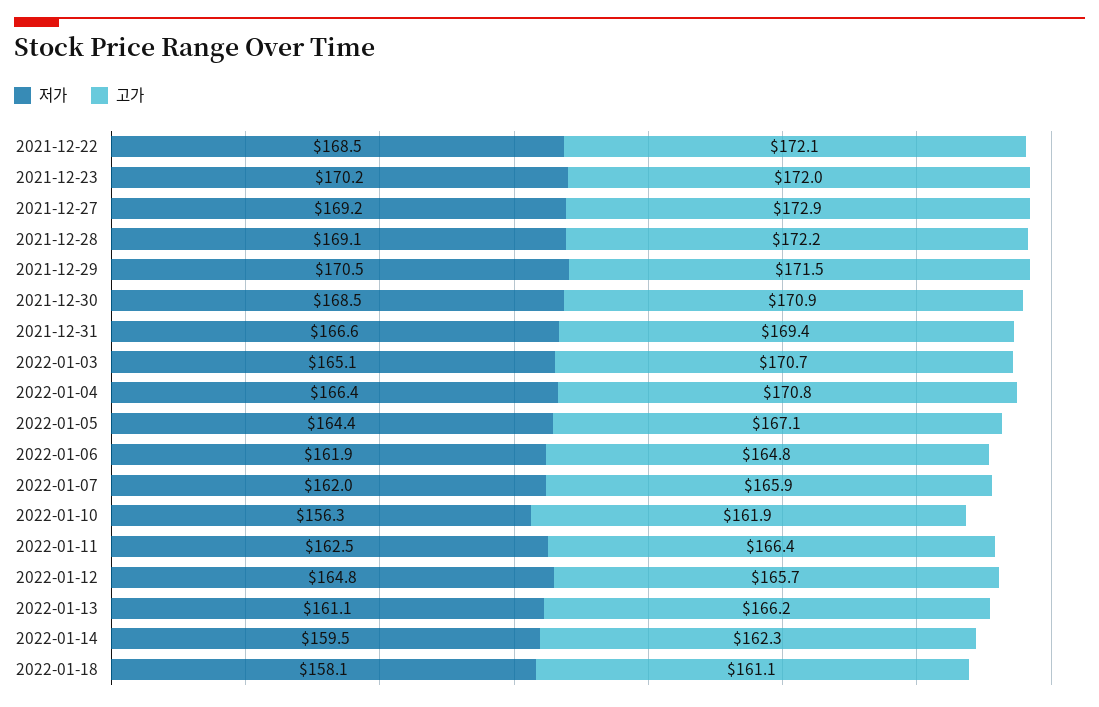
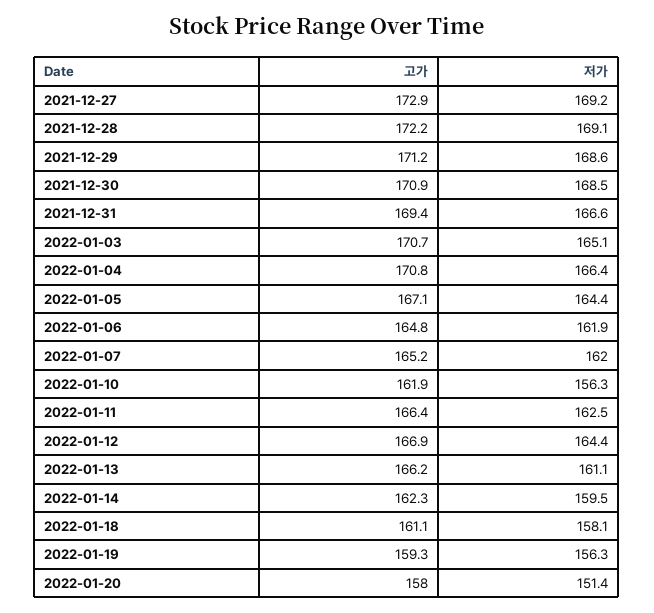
저가, 2021-12-22: 168.5 -> none
고가, 2021-12-22: 172.1 -> none
저가, 2021-12-23: 170.2 -> none
고가, 2021-12-23: 172 -> none
저가, 2021-12-29: 170.5 -> 168.6
고가, 2021-12-29: 171.5 -> 171.2
고가, 2022-01-07: 165.9 -> 165.2
저가, 2022-01-12: 164.8 -> 164.4
고가, 2022-01-12: 165.7 -> 166.9
고가, 2022-01-19: none -> 159.3
저가, 2022-01-19: none -> 156.3
고가, 2022-01-20: none -> 158
저가, 2022-01-20: none -> 151.4

